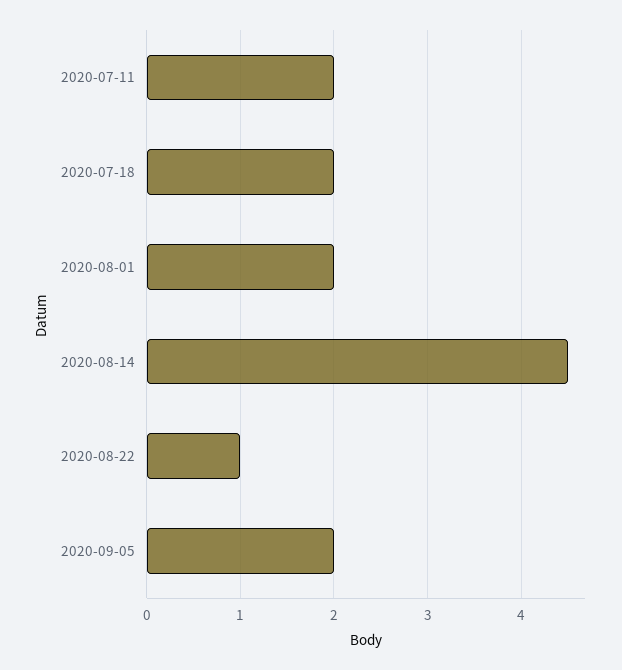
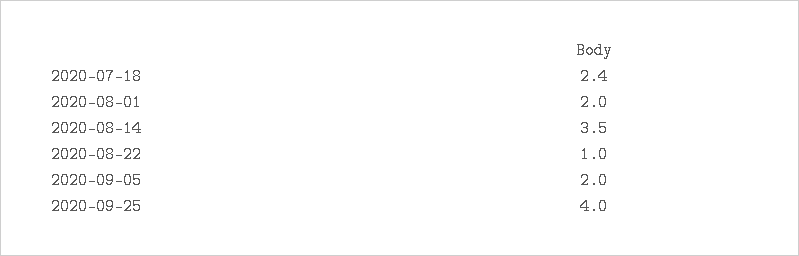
2020-07-11: 2 -> none
2020-07-18: 2 -> 2.4
2020-08-14: 4.5 -> 3.5
2020-09-25: none -> 4

